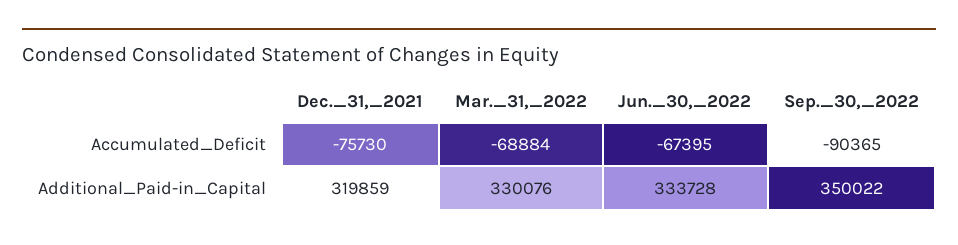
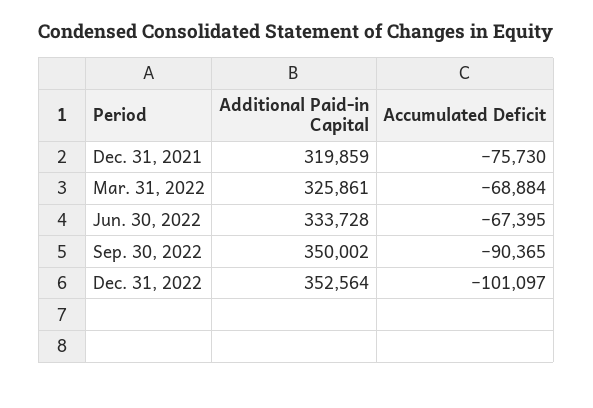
Mar._31,_2022, Additional_Paid-in_Capital: 330076 -> 325861
Sep._30,_2022, Additional_Paid-in_Capital: 350022 -> 350002
Dec. 31, 2022, Additional_Paid-in_Capital: none -> 352564
Dec. 31, 2022, Accumulated_Deficit: none -> -101097

